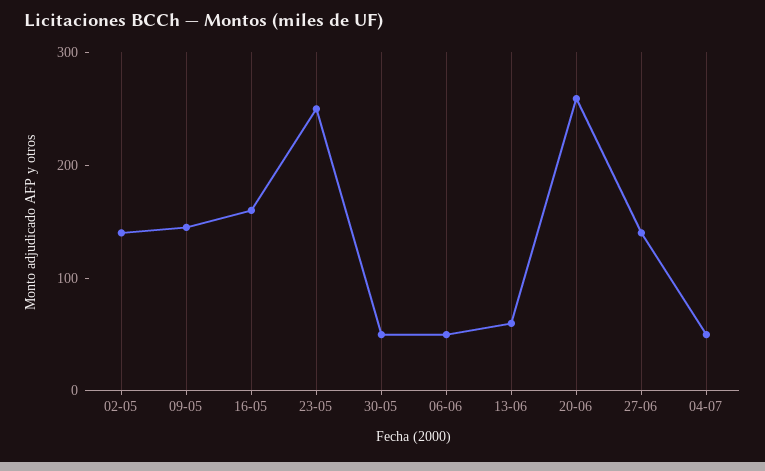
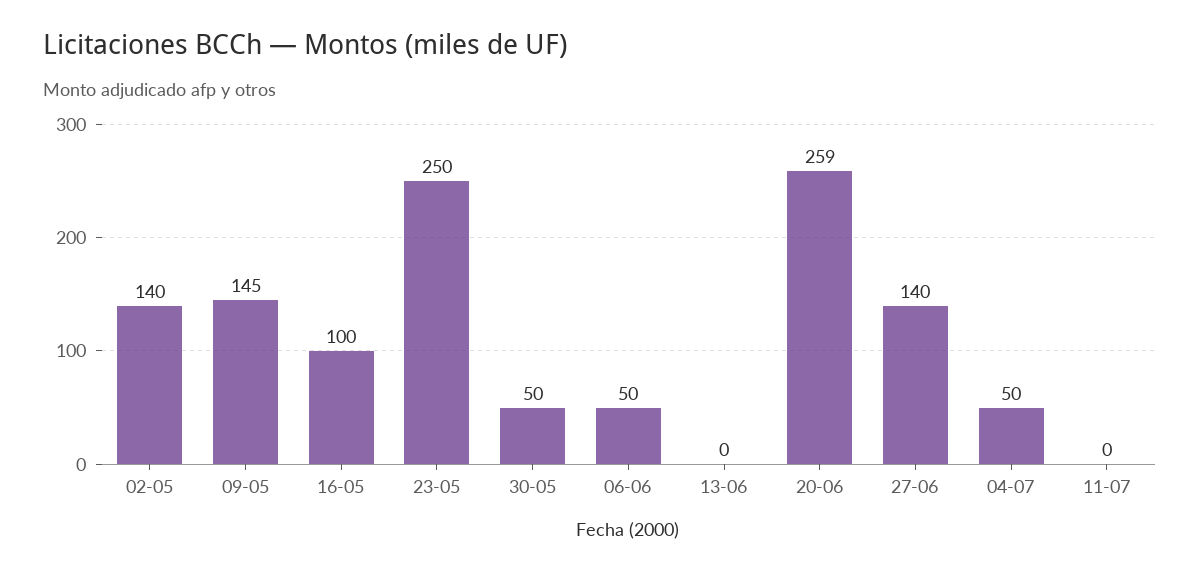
16-05: 160 -> 100
13-06: 60 -> 0
11-07: none -> 0

